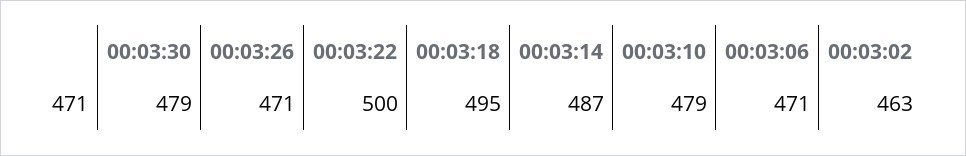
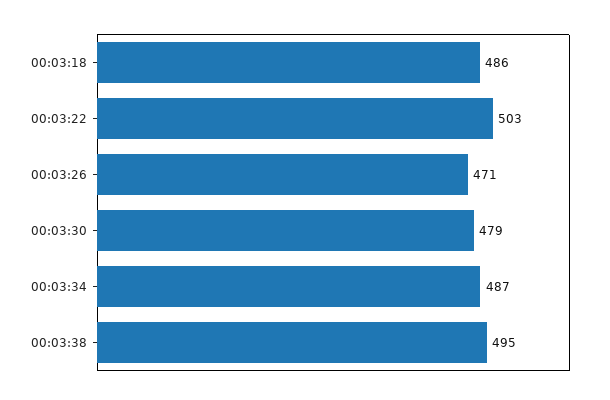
00:03:22: 500 -> 503
00:03:18: 495 -> 486
00:03:14: 487 -> none
00:03:10: 479 -> none
00:03:06: 471 -> none
00:03:02: 463 -> none
00:03:34: none -> 487
00:03:38: none -> 495

